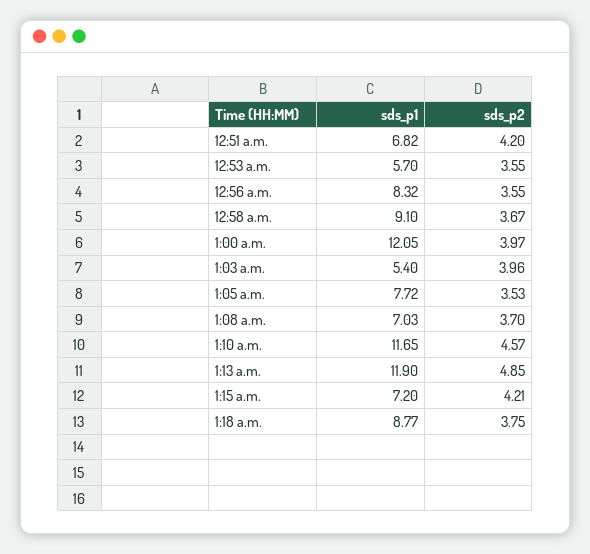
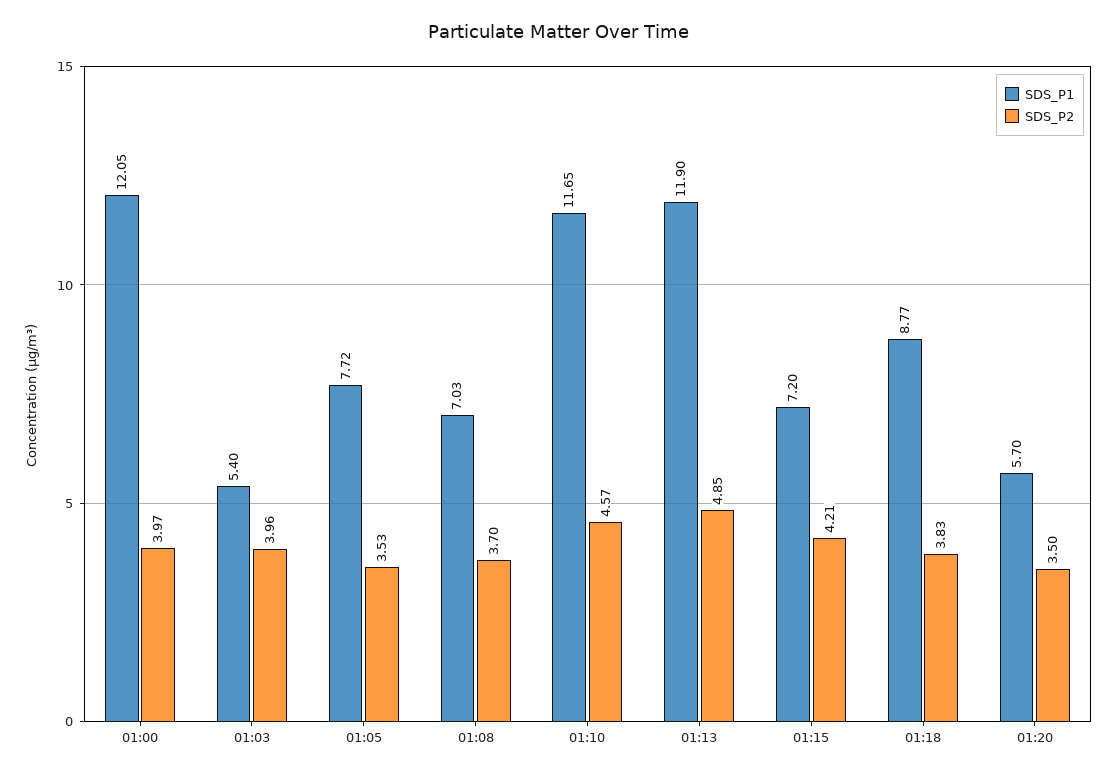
sds_p1, 12:51 a.m.: 6.82 -> none
sds_p2, 12:51 a.m.: 4.2 -> none
sds_p1, 12:53 a.m.: 5.7 -> none
sds_p2, 12:53 a.m.: 3.55 -> none
sds_p1, 12:56 a.m.: 8.32 -> none
sds_p2, 12:56 a.m.: 3.55 -> none
sds_p1, 12:58 a.m.: 9.1 -> none
sds_p2, 12:58 a.m.: 3.67 -> none
sds_p2, 1:18 a.m.: 3.75 -> 3.83
sds_p1, 01:20: none -> 5.7
sds_p2, 01:20: none -> 3.5

